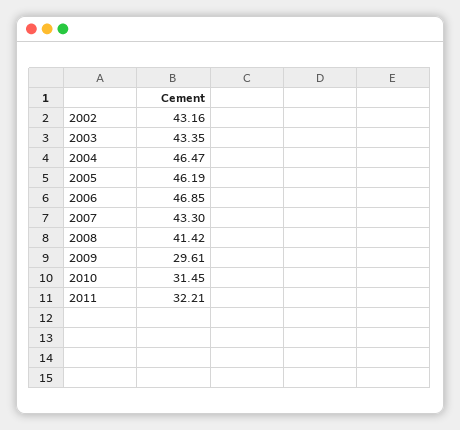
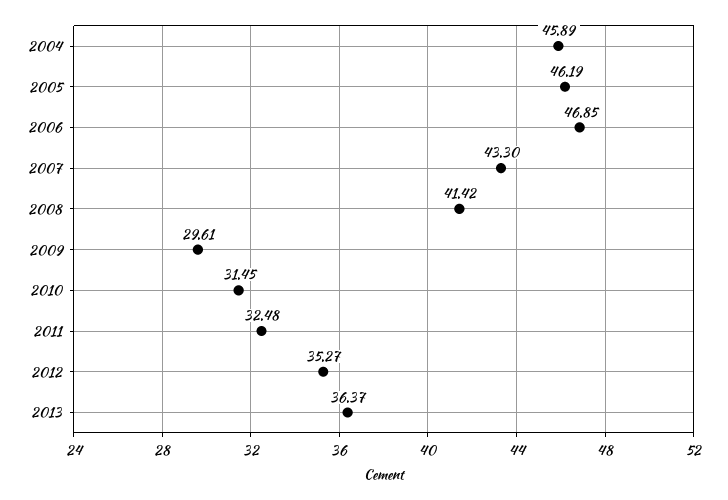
2002: 43.16 -> none
2003: 43.35 -> none
2004: 46.47 -> 45.89
2011: 32.21 -> 32.48
2012: none -> 35.27
2013: none -> 36.37

